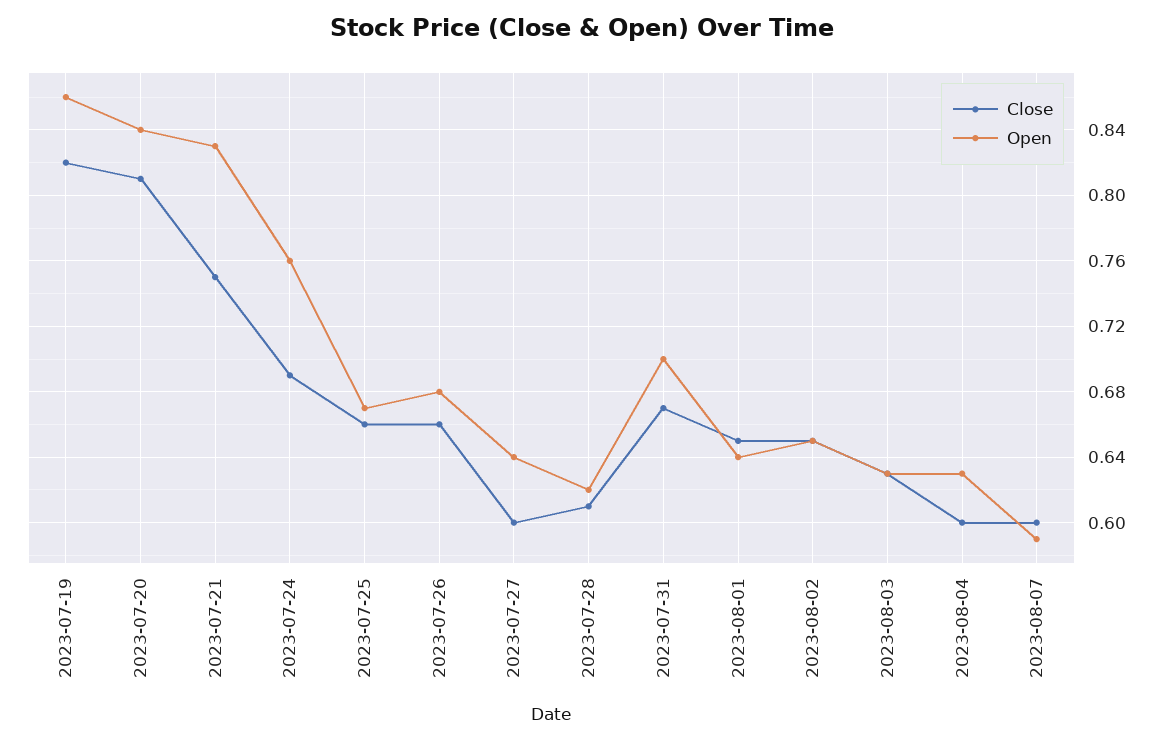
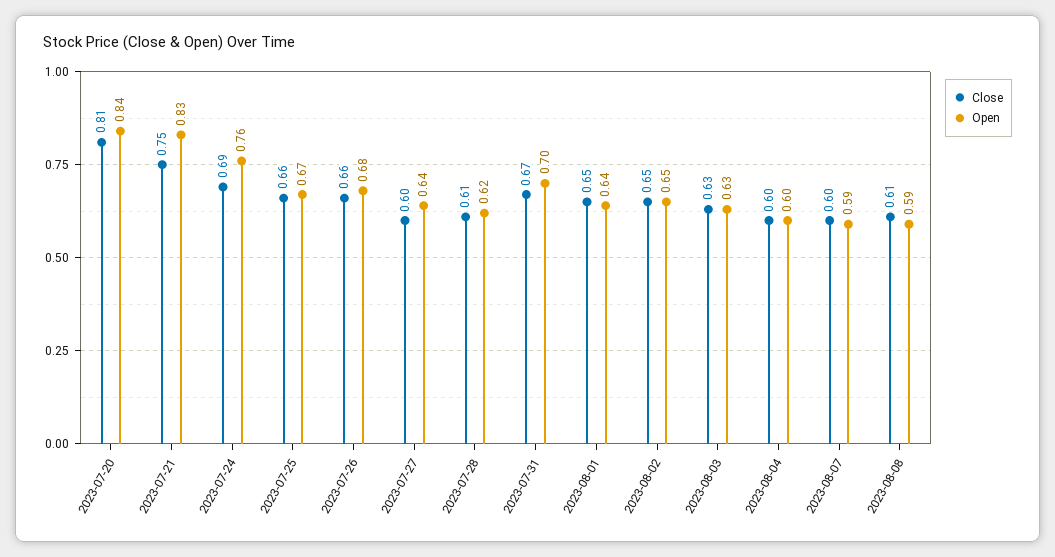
Close, 2023-07-19: 0.82 -> none
Open, 2023-07-19: 0.86 -> none
Open, 2023-08-04: 0.63 -> 0.6
Close, 2023-08-08: none -> 0.61
Open, 2023-08-08: none -> 0.59

